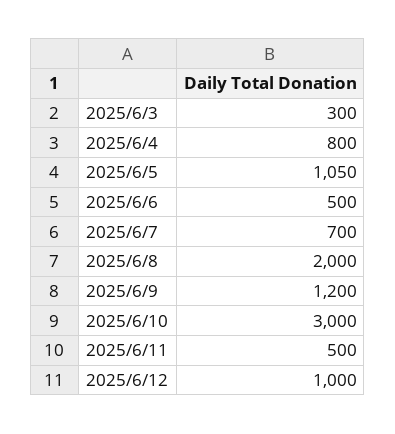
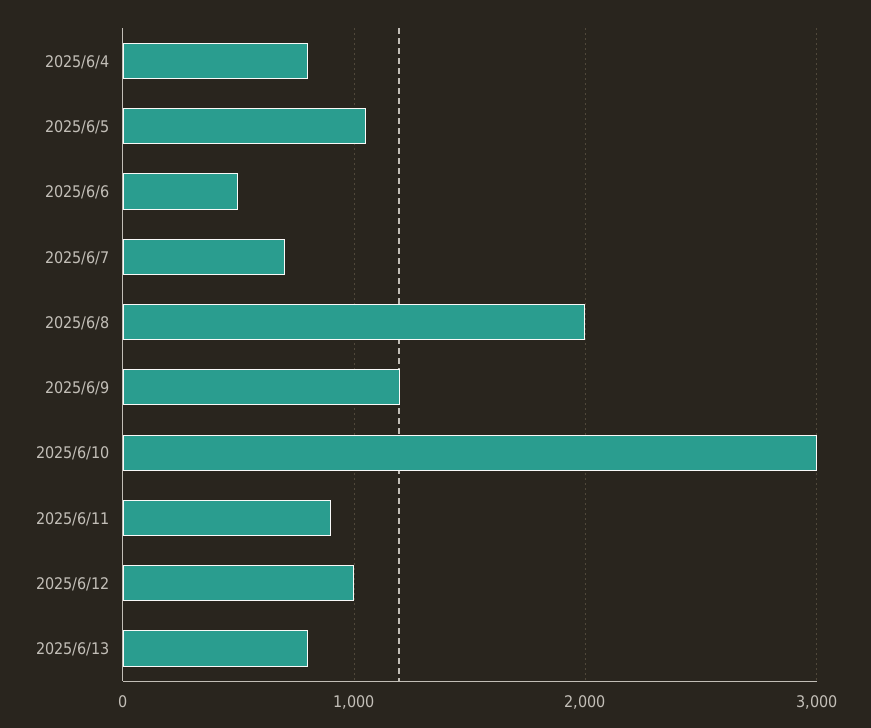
2025/6/3: 300 -> none
2025/6/11: 500 -> 900
2025/6/13: none -> 800

